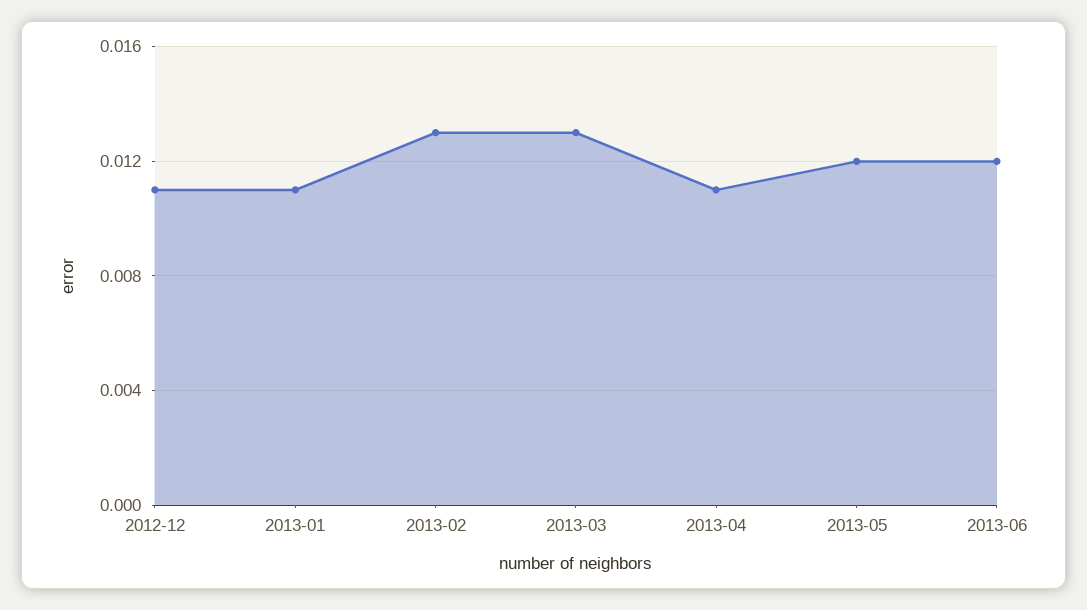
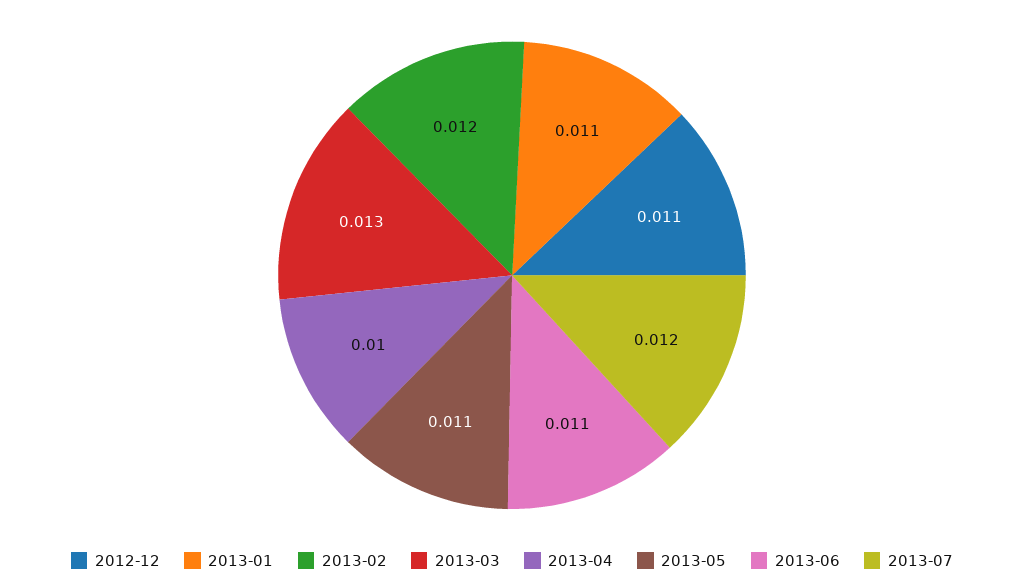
2013-02: 0.013 -> 0.012
2013-04: 0.011 -> 0.01
2013-05: 0.012 -> 0.011
2013-06: 0.012 -> 0.011
2013-07: none -> 0.012

